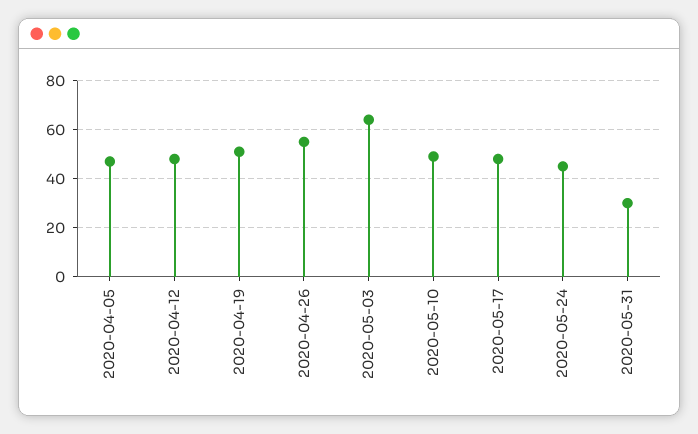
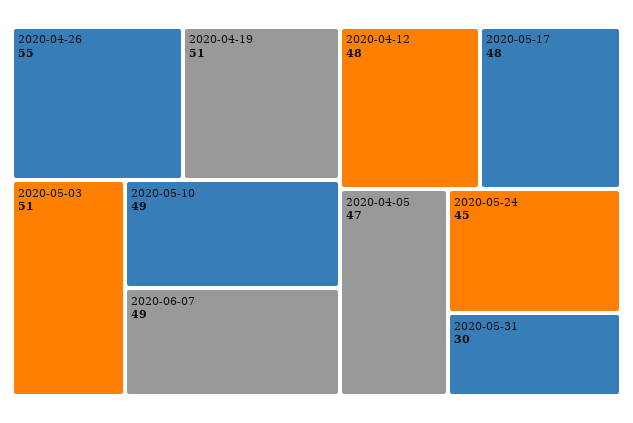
2020-05-03: 65 -> 51
2020-06-07: none -> 49

